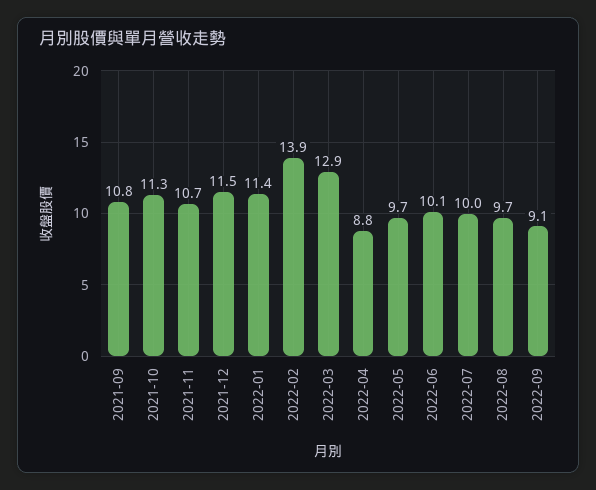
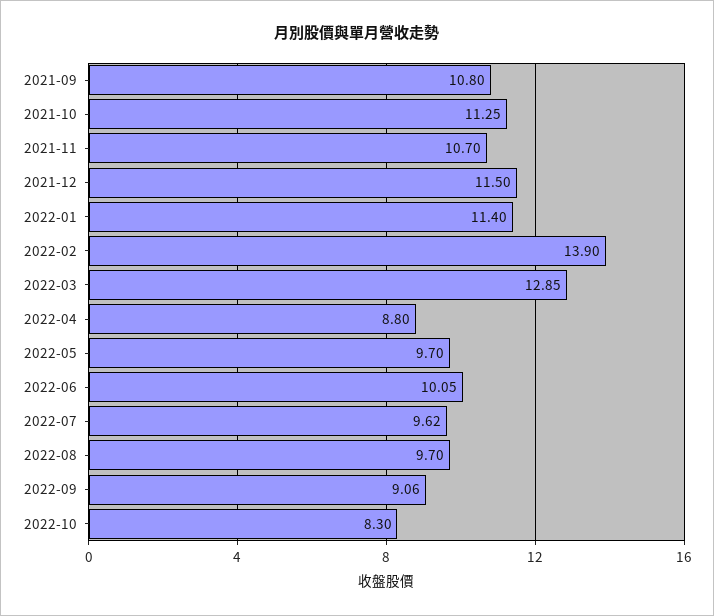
2022-07: 10 -> 9.62
2022-10: none -> 8.3

